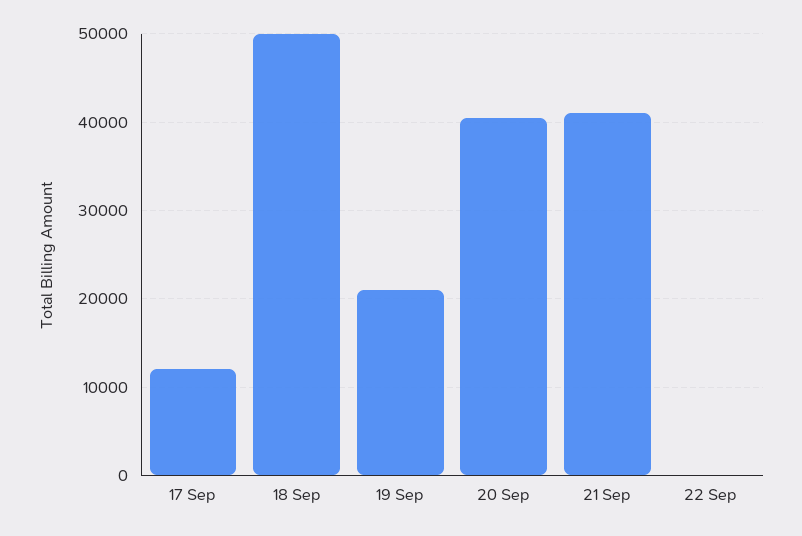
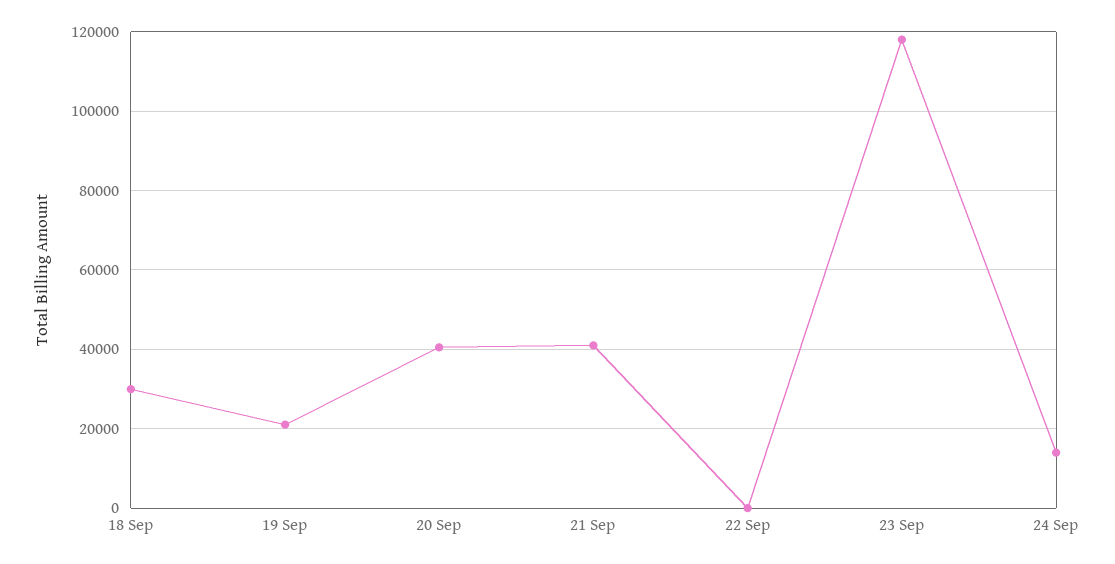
17 Sep: 12000 -> none
18 Sep: 50000 -> 30000
23 Sep: none -> 118000
24 Sep: none -> 14000

